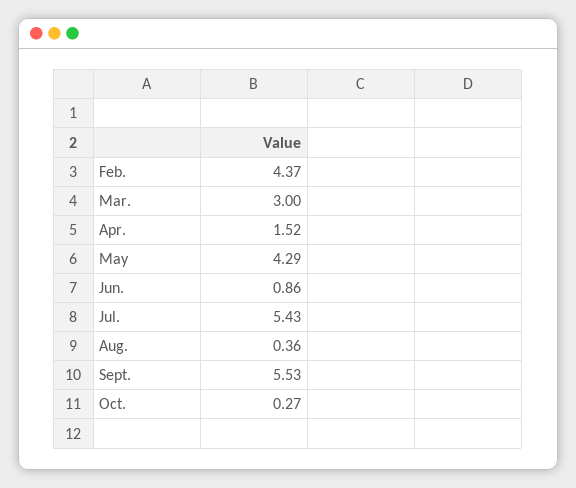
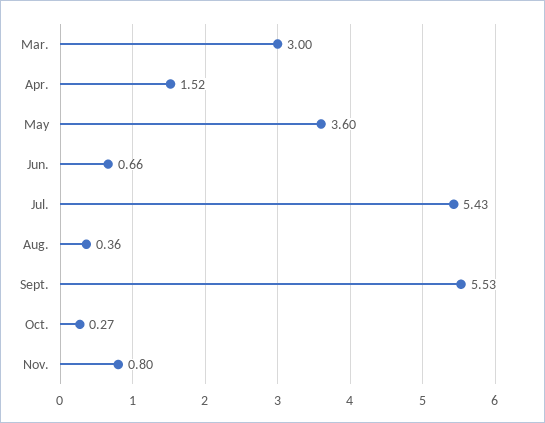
Feb.: 4.37 -> none
May: 4.29 -> 3.6
Jun.: 0.86 -> 0.66
Nov.: none -> 0.8

